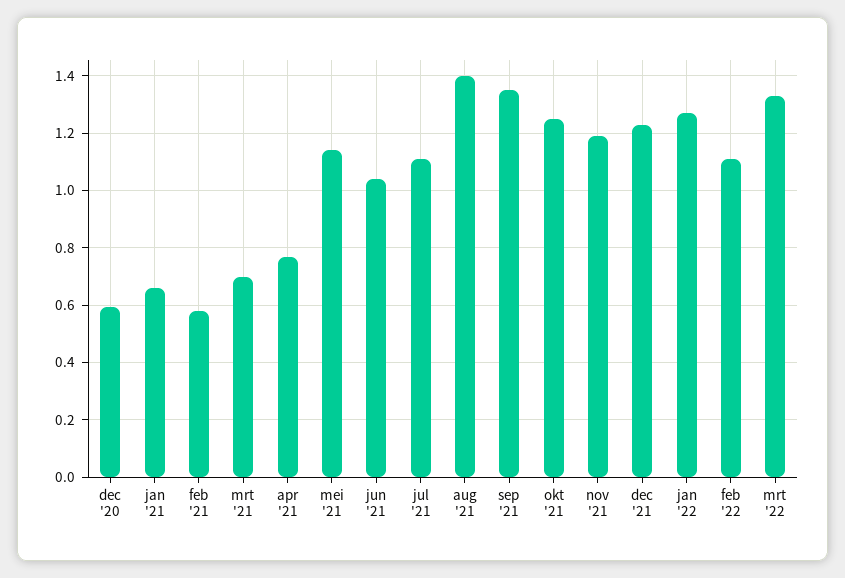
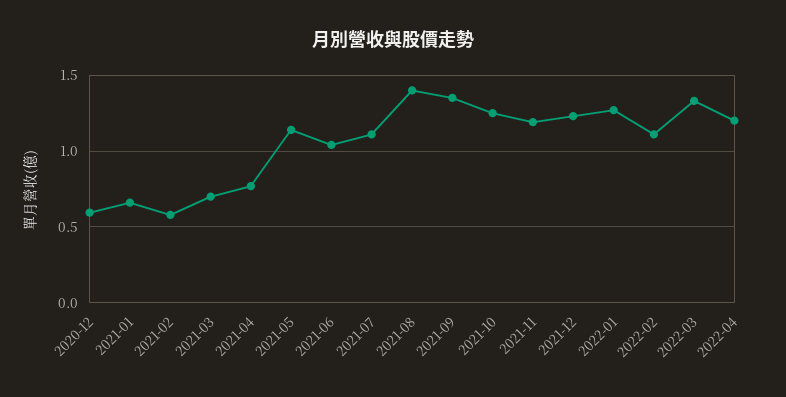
2022-04: none -> 1.2

